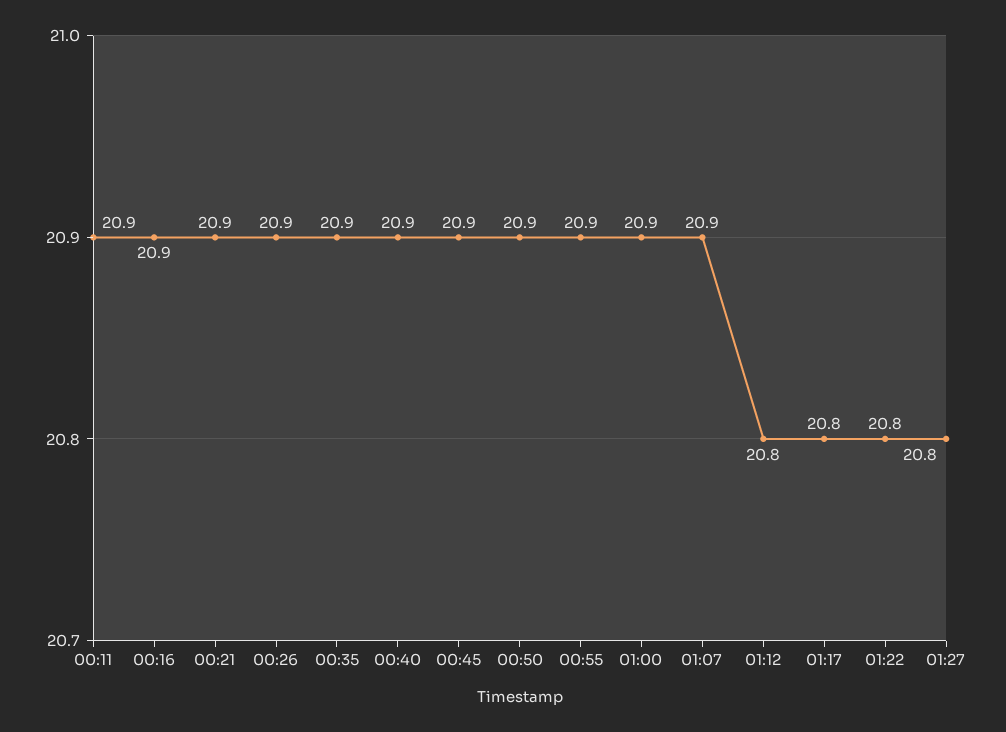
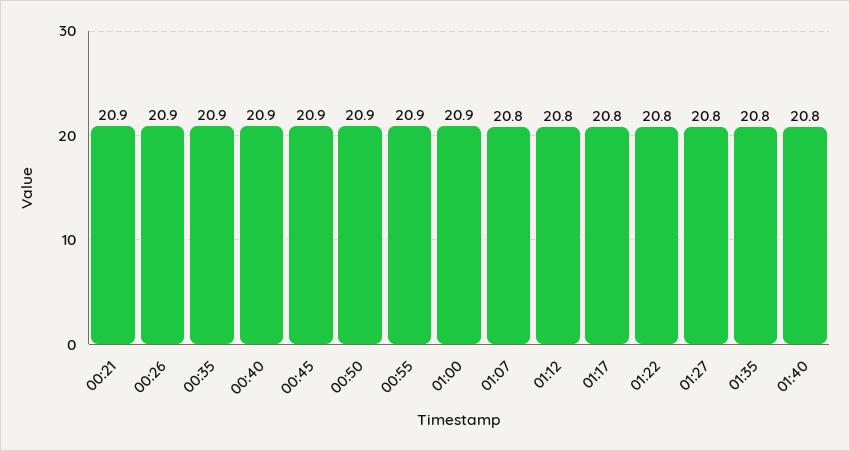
00:11: 20.9 -> none
00:16: 20.9 -> none
01:07: 20.9 -> 20.8
01:35: none -> 20.8
01:40: none -> 20.8

